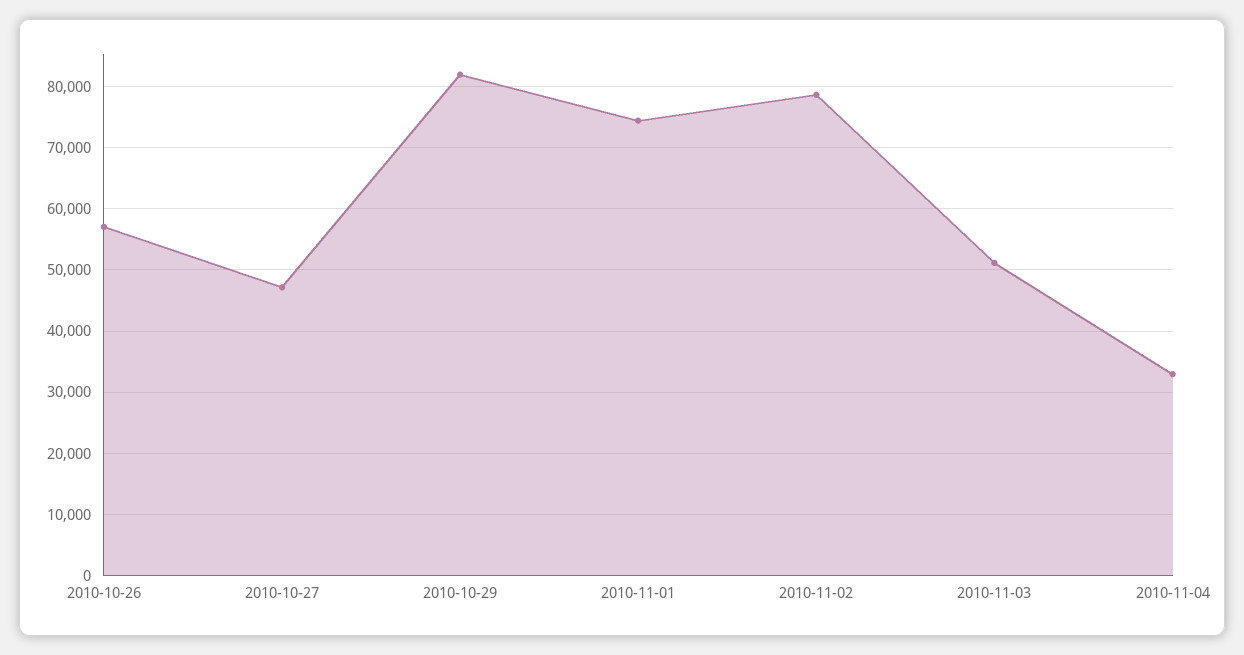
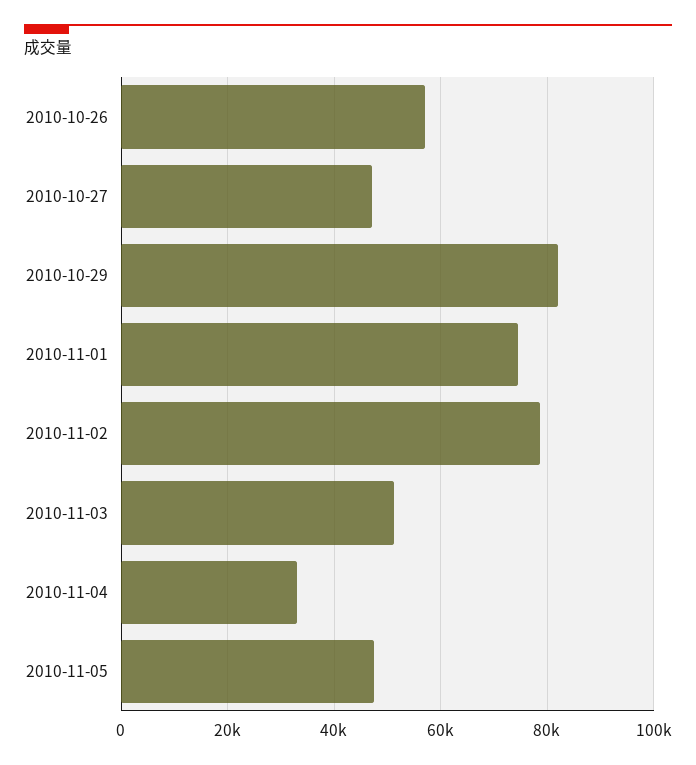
2010-11-05: none -> 48000

